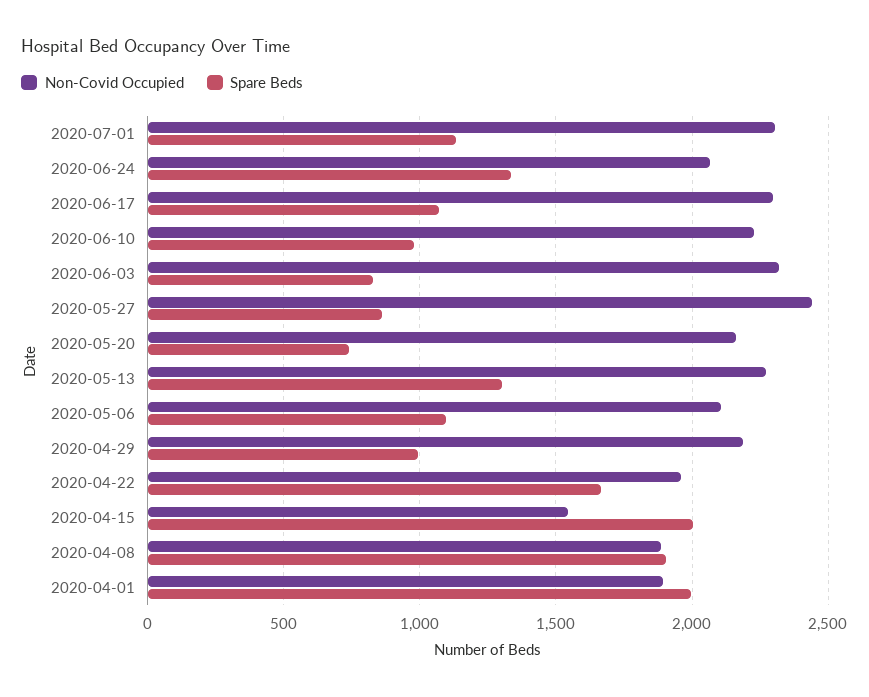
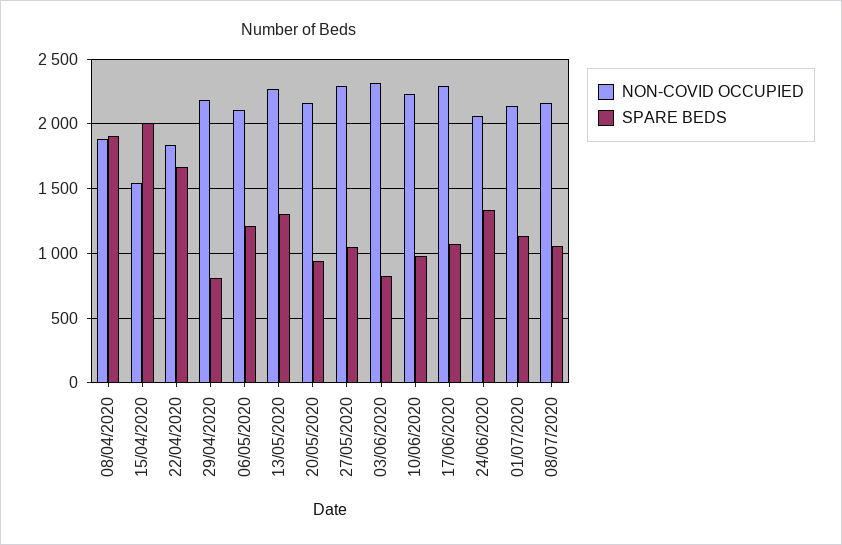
Non-Covid Occupied, 2020-07-01: 2300 -> 2150
Non-Covid Occupied, 2020-05-27: 2450 -> 2300
Spare Beds, 2020-05-27: 850 -> 1050
Spare Beds, 2020-05-20: 750 -> 950
Spare Beds, 2020-05-06: 1100 -> 1200
Spare Beds, 2020-04-29: 1000 -> 800
Non-Covid Occupied, 2020-04-22: 1950 -> 1850
Non-Covid Occupied, 2020-04-01: 1900 -> none
Spare Beds, 2020-04-01: 2000 -> none
Non-Covid Occupied, 08/07/2020: none -> 2150
Spare Beds, 08/07/2020: none -> 1050

